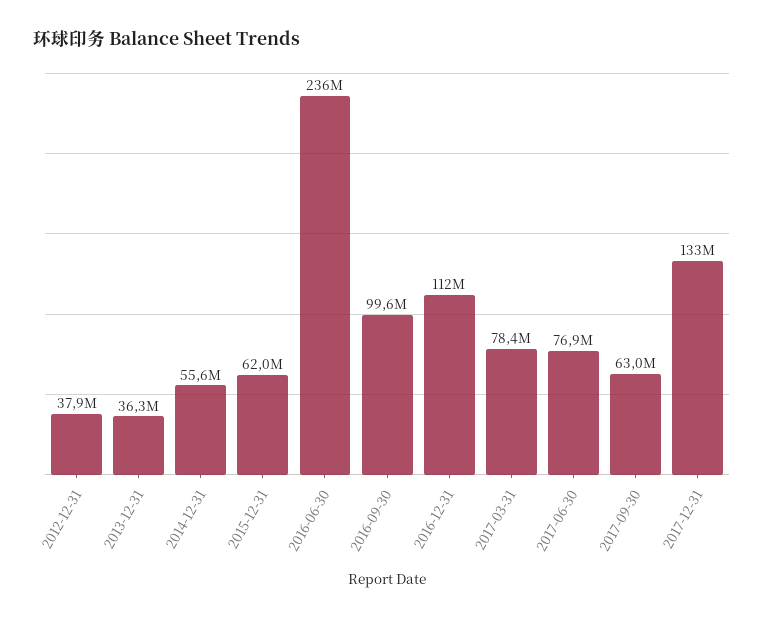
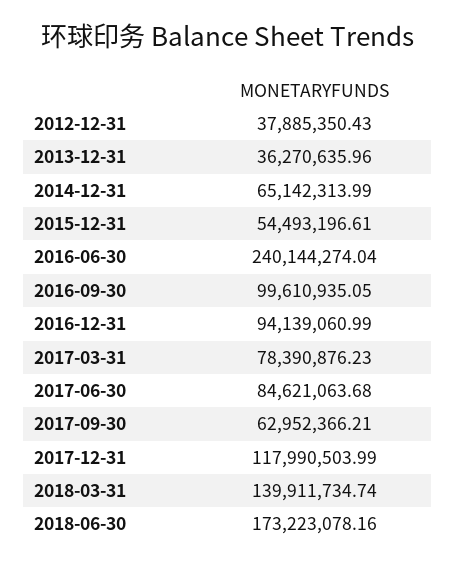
2014-12-31: 55600000 -> 65142313.99
2015-12-31: 62000000 -> 54493196.61
2016-06-30: 236000000 -> 240144274.04
2016-12-31: 112000000 -> 94139060.99
2017-06-30: 76900000 -> 84621063.68
2017-12-31: 133000000 -> 117990503.99
2018-03-31: none -> 139911734.74
2018-06-30: none -> 173223078.16

